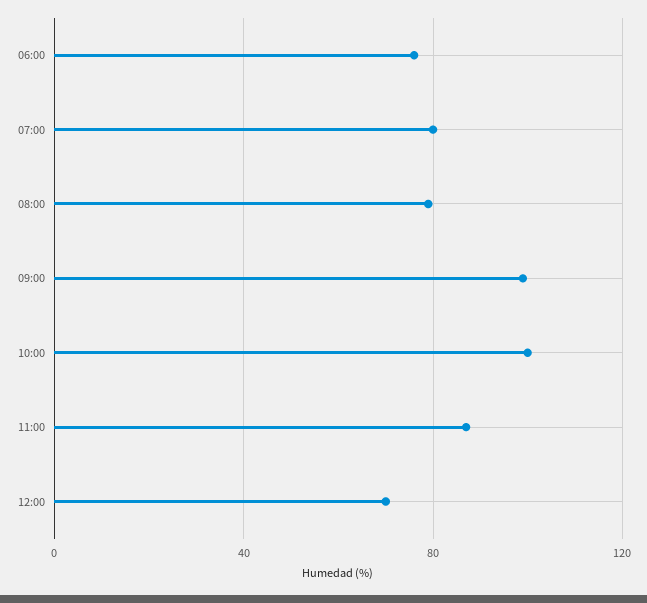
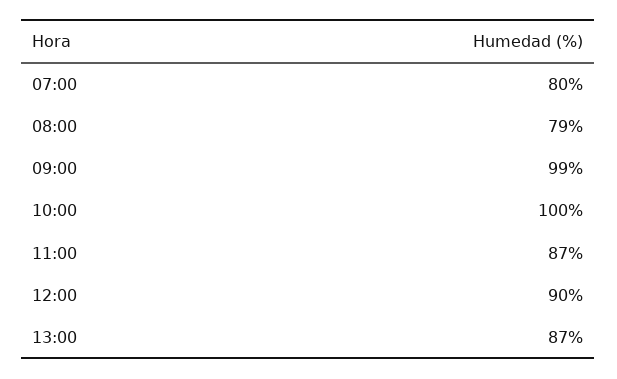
06:00: 75 -> none
12:00: 70 -> 90
13:00: none -> 87

